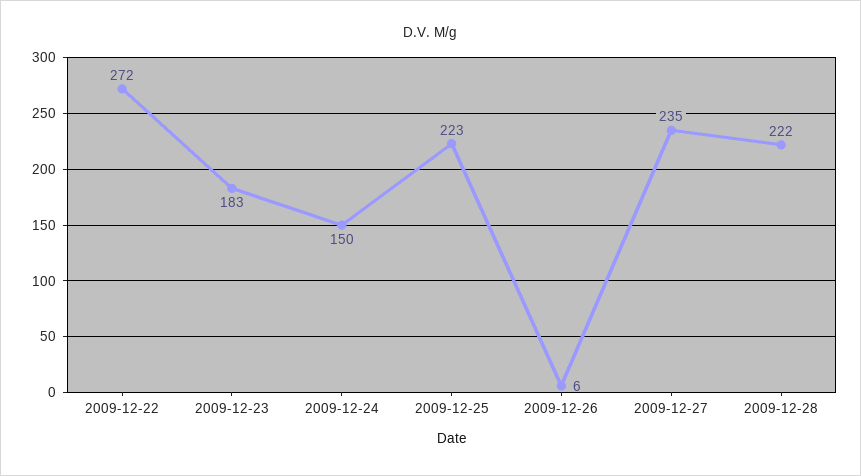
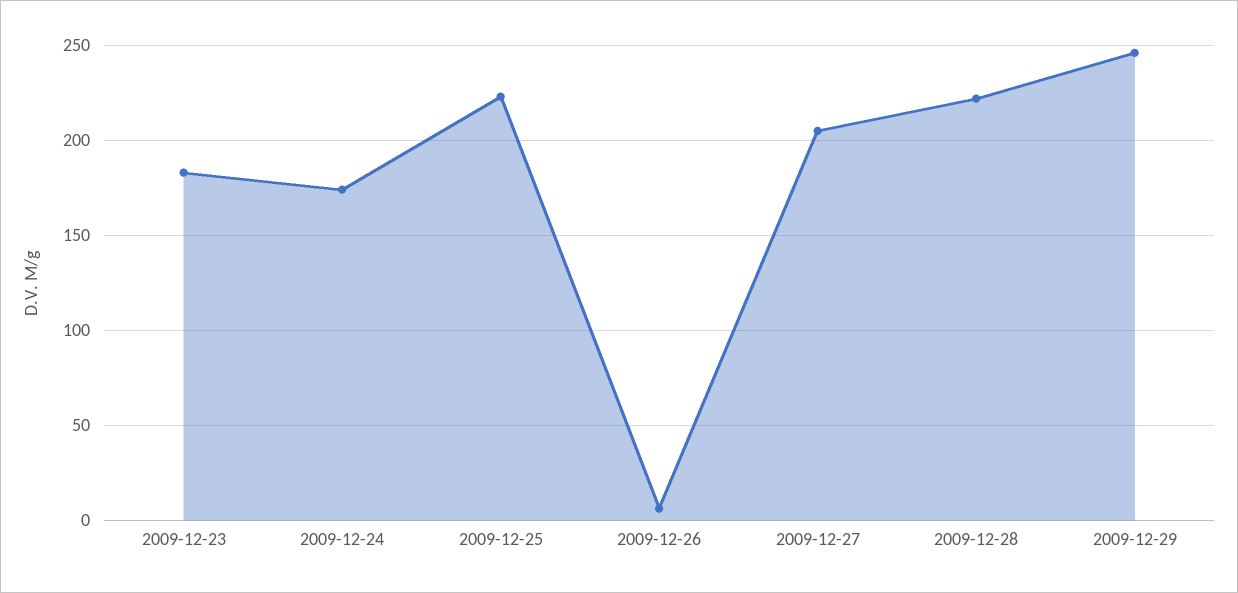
2009-12-22: 272 -> none
2009-12-24: 150 -> 175
2009-12-27: 235 -> 205
2009-12-29: none -> 245

